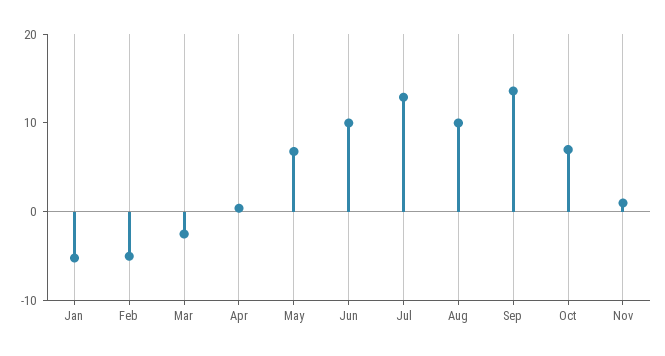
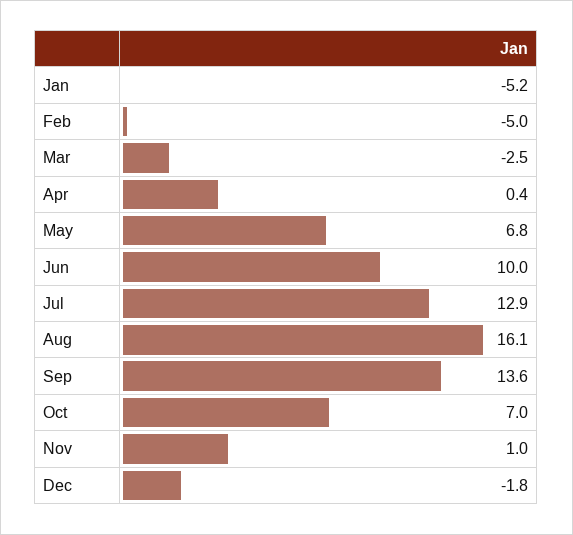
Aug: 10 -> 16.1
Dec: none -> -1.8

